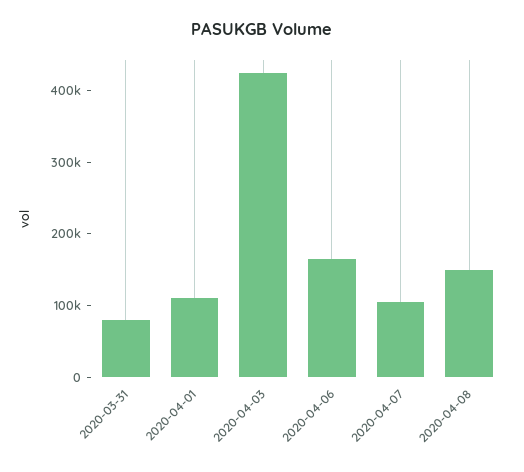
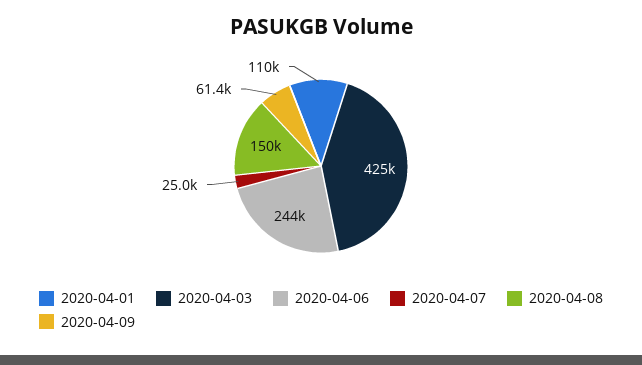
2020-03-31: 80000 -> none
2020-04-06: 160000 -> 244000
2020-04-07: 100000 -> 25000
2020-04-09: none -> 61400

